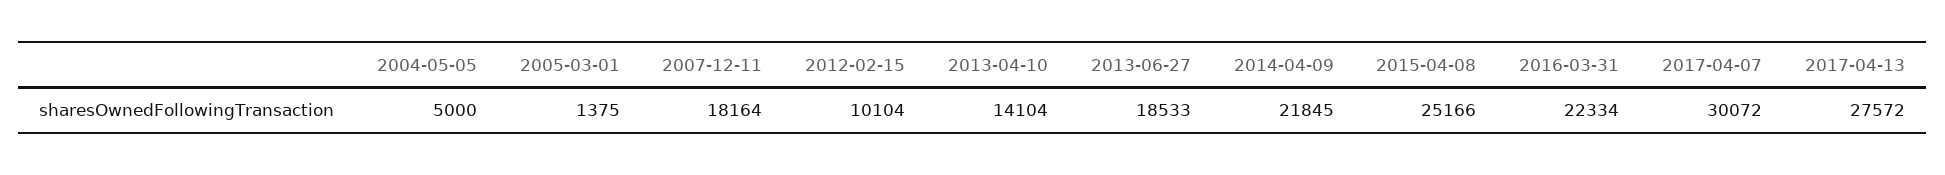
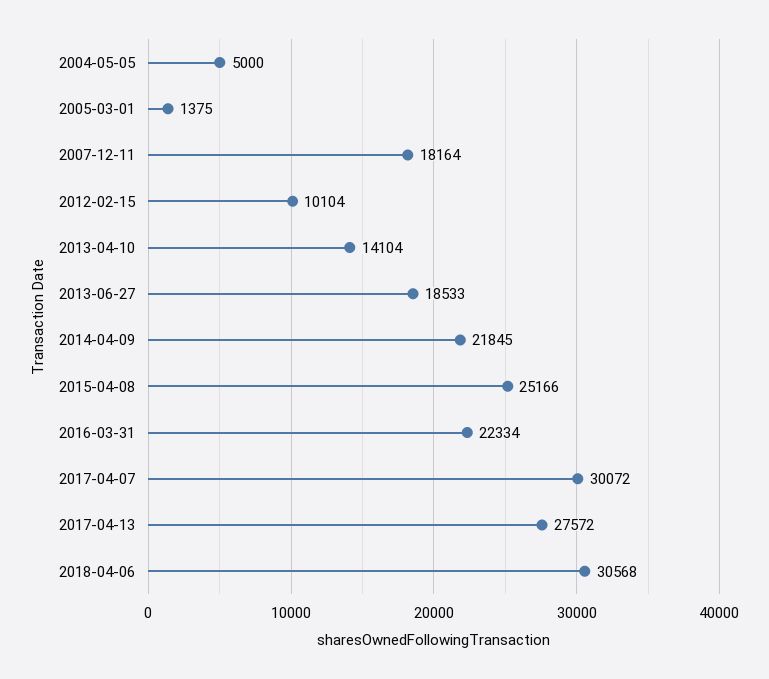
2018-04-06: none -> 30568

